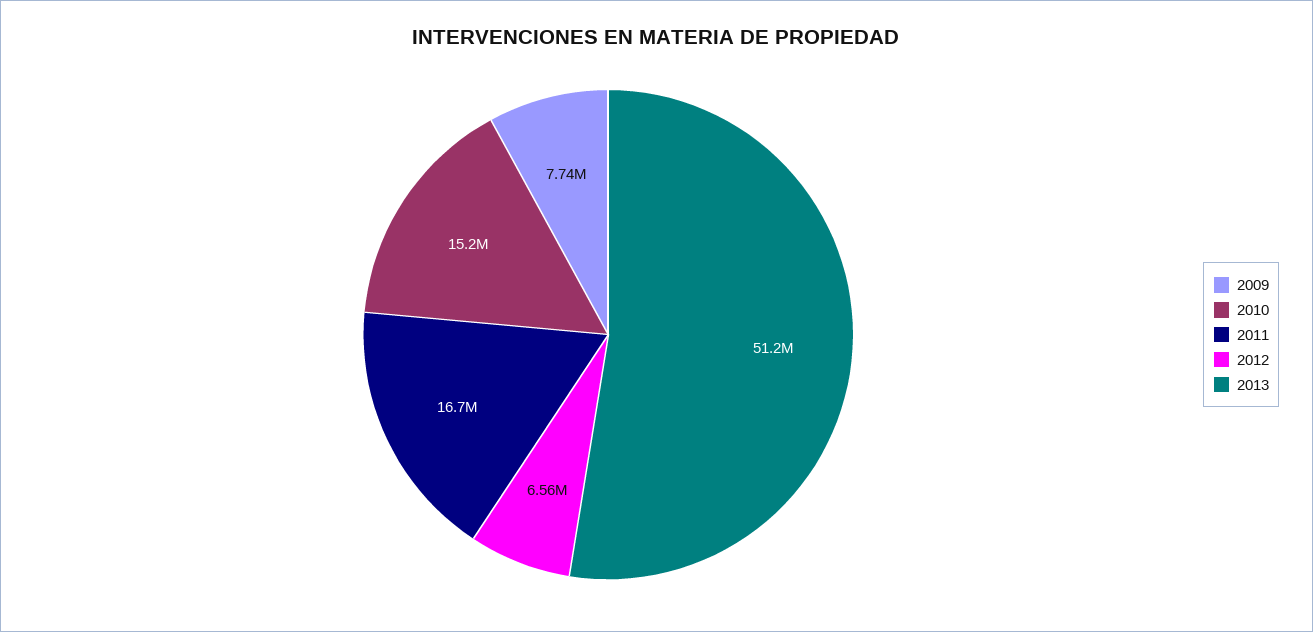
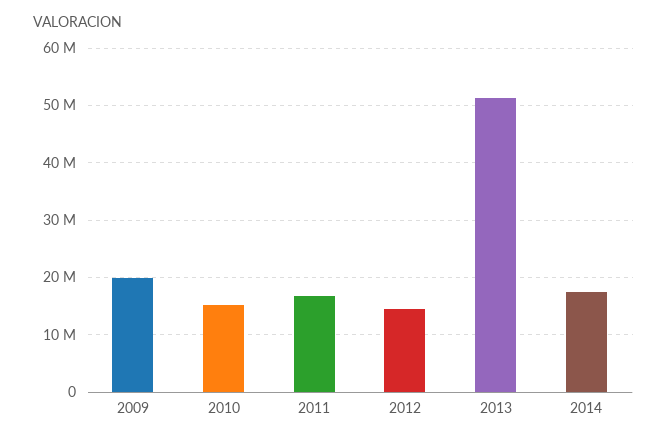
2009: 7740000 -> 20000000
2012: 6560000 -> 14000000
2014: none -> 18000000

